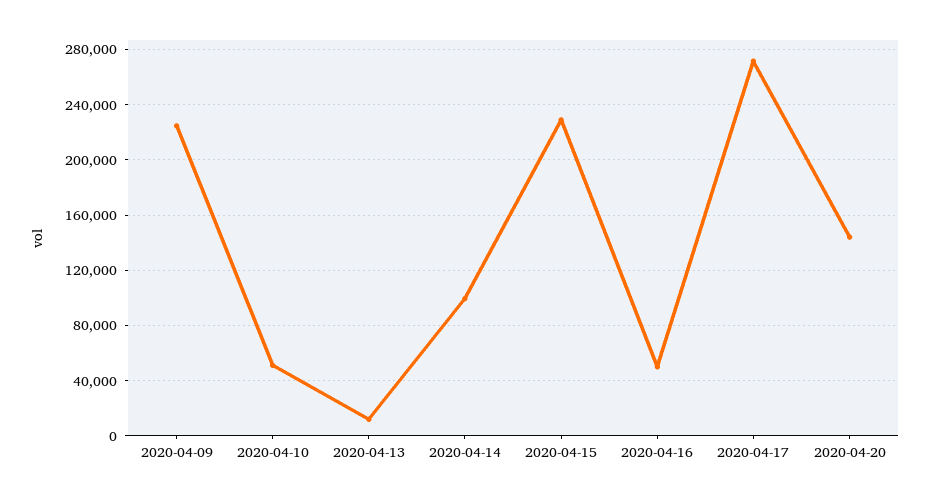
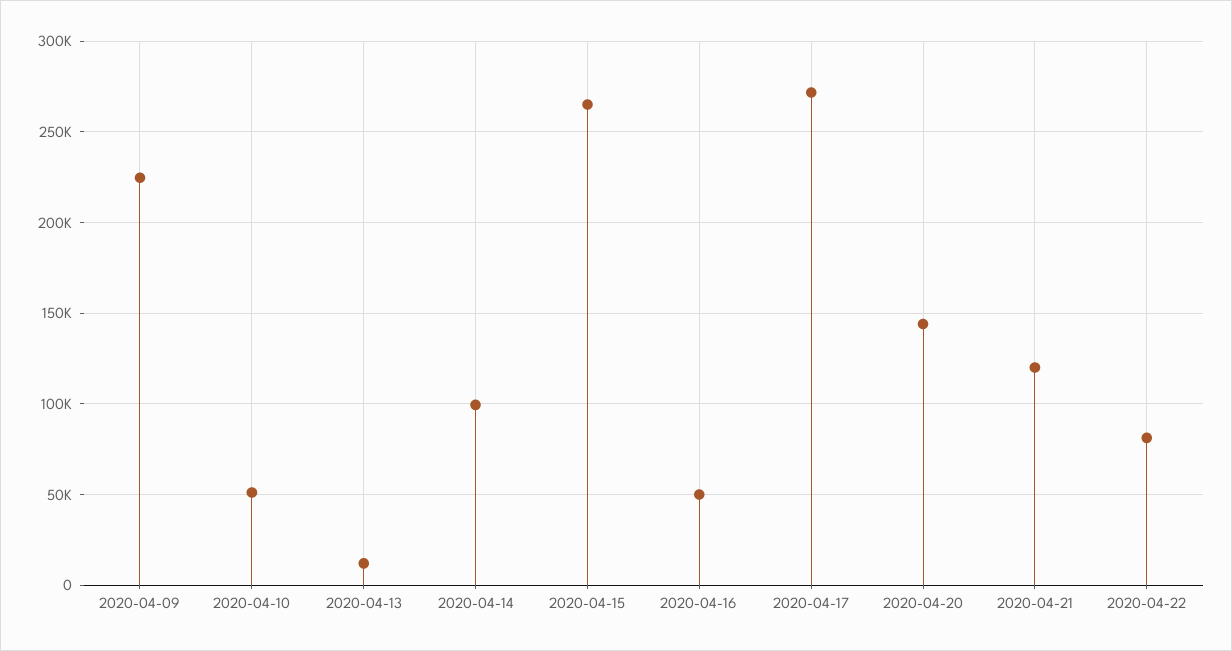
2020-04-15: 230000 -> 265000
2020-04-21: none -> 120000
2020-04-22: none -> 80000

